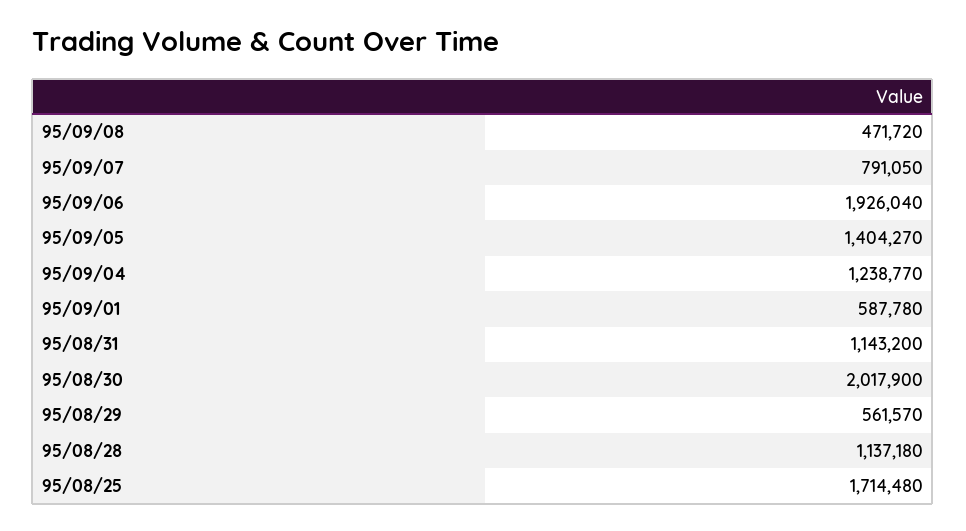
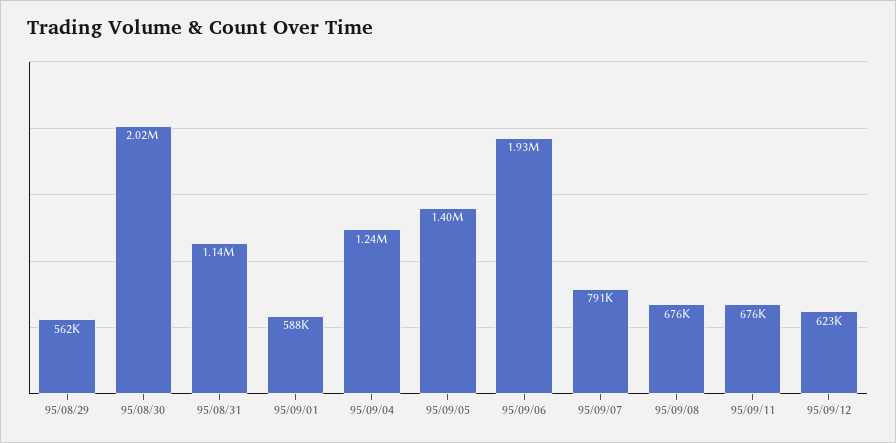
95/09/08: 471720 -> 676000
95/08/28: 1137180 -> none
95/08/25: 1714480 -> none
95/09/11: none -> 676000
95/09/12: none -> 623000

